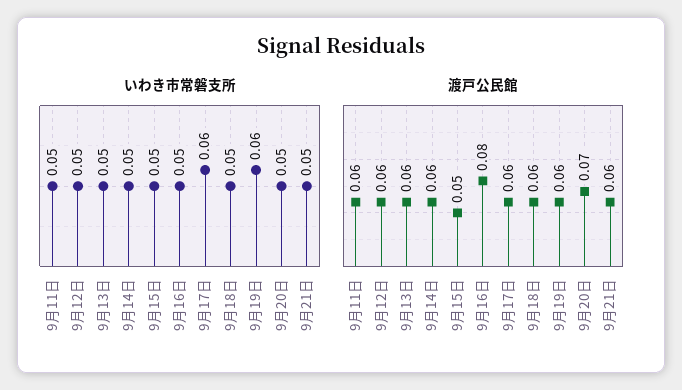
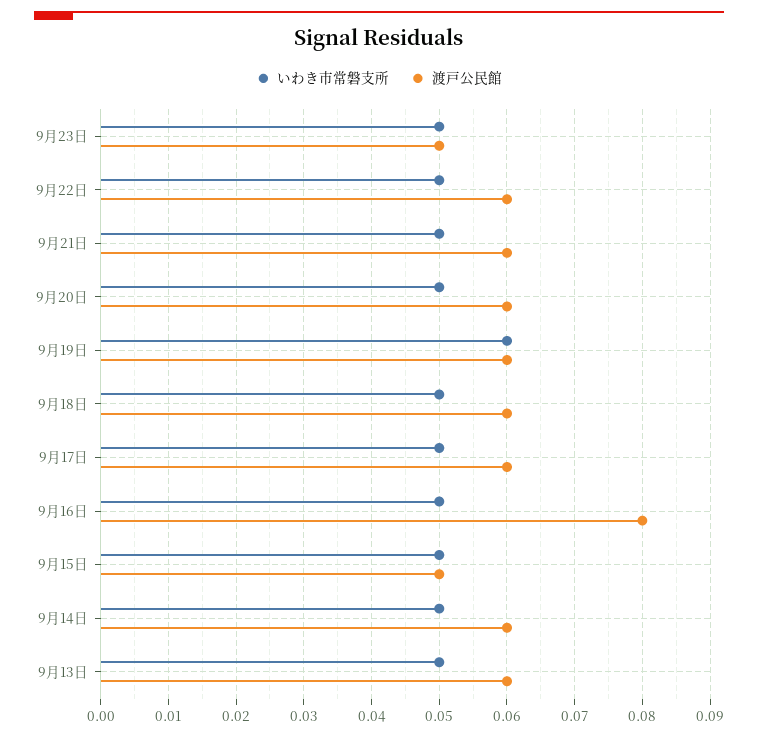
いわき市常磐支所, 9月11日: 0.05 -> none
いわき市常磐支所, 9月12日: 0.05 -> none
いわき市常磐支所, 9月17日: 0.06 -> 0.05
渡戸公民館, 9月11日: 0.06 -> none
渡戸公民館, 9月12日: 0.06 -> none
渡戸公民館, 9月20日: 0.07 -> 0.06
いわき市常磐支所, 9月23日: none -> 0.05
渡戸公民館, 9月23日: none -> 0.05
いわき市常磐支所, 9月22日: none -> 0.05
渡戸公民館, 9月22日: none -> 0.06

